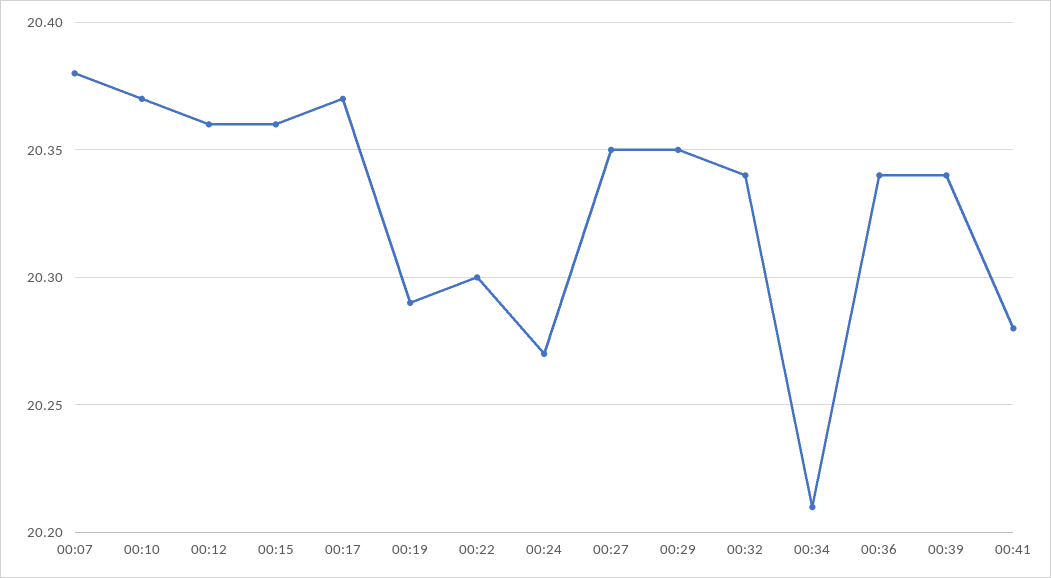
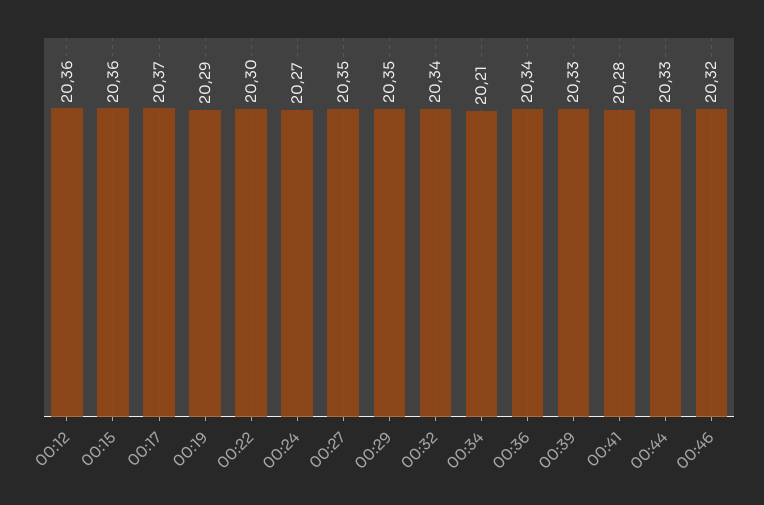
00:07: 20.38 -> none
00:10: 20.37 -> none
00:39: 20.34 -> 20.33
00:44: none -> 20.33
00:46: none -> 20.32

